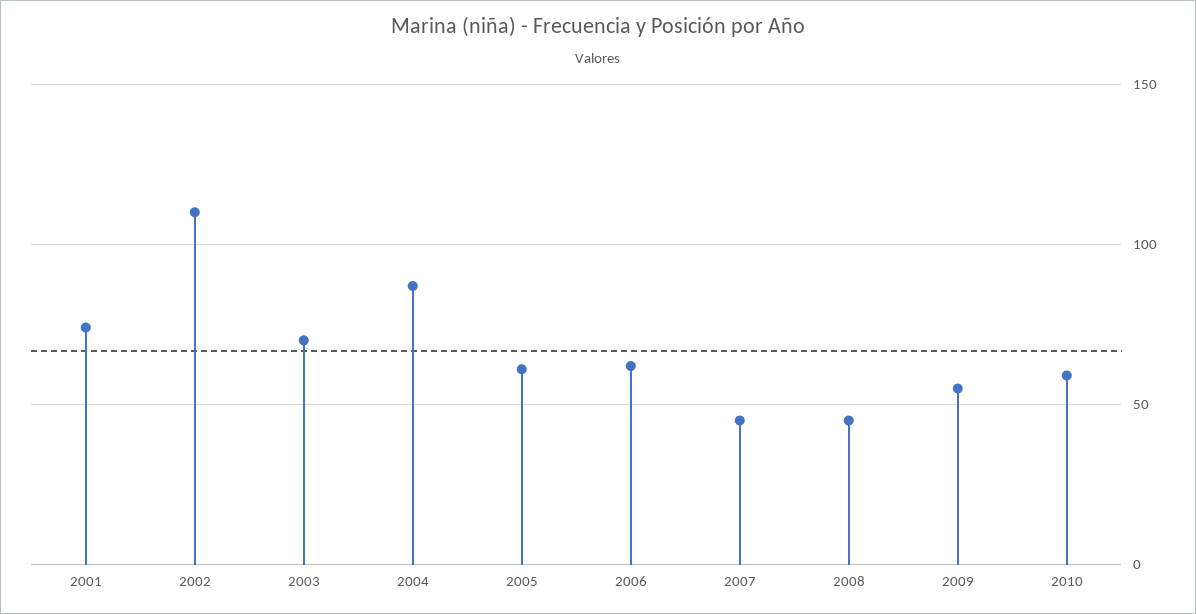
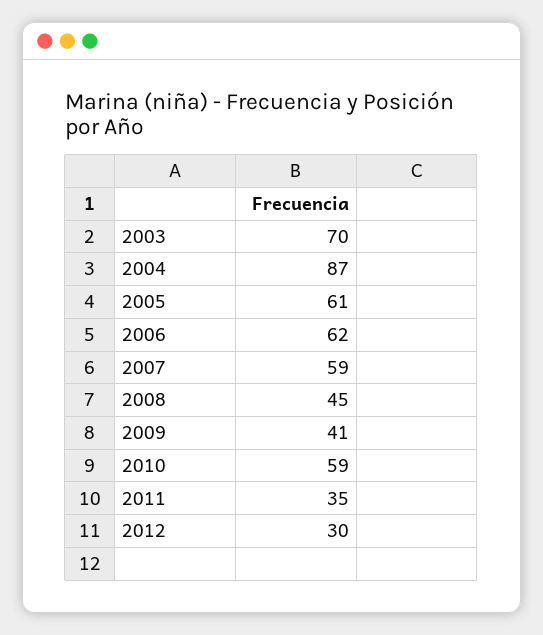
2001: 75 -> none
2002: 110 -> none
2007: 45 -> 59
2009: 55 -> 41
2011: none -> 35
2012: none -> 30

